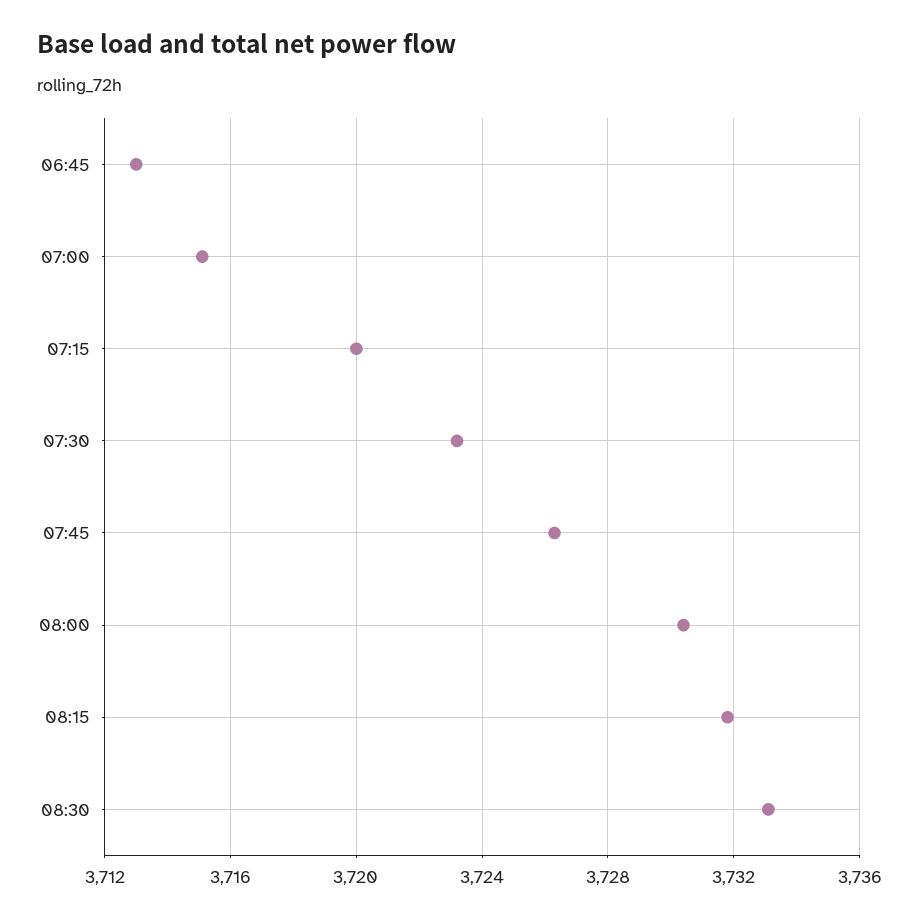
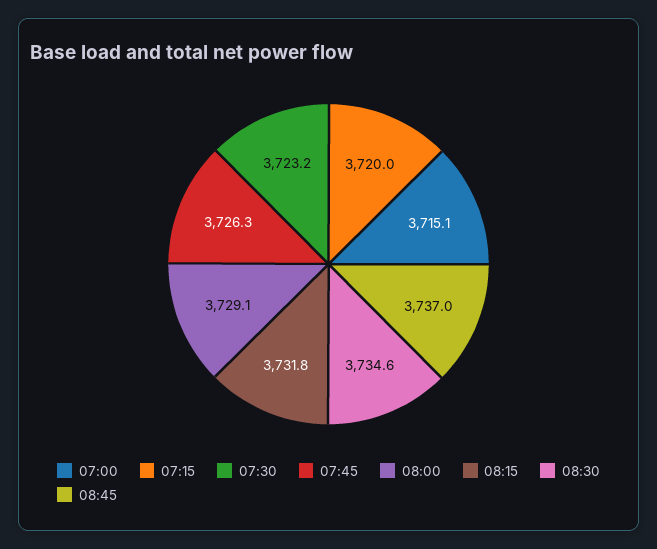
06:45: 3713 -> none
08:00: 3730.5 -> 3729.1
08:30: 3733 -> 3734.6
08:45: none -> 3737

